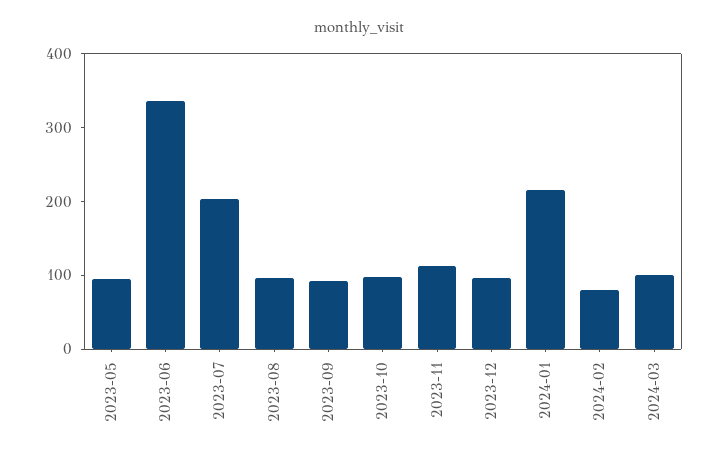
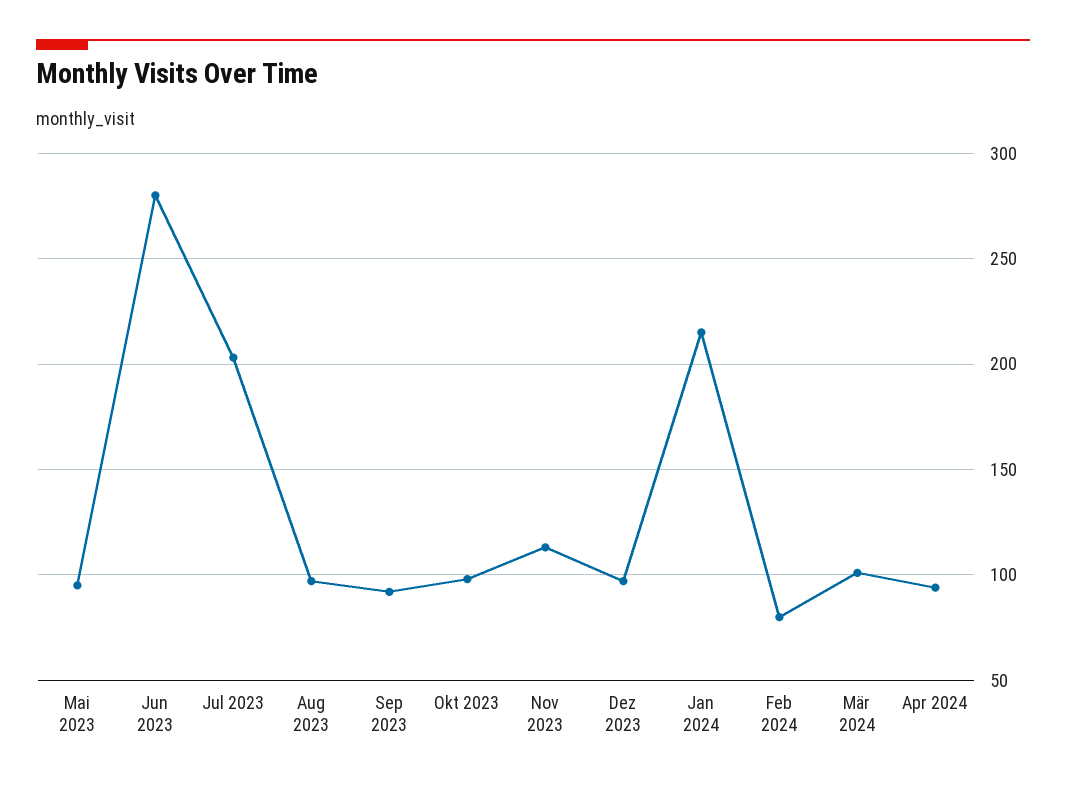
2023-06: 340 -> 280
Apr 2024: none -> 95

